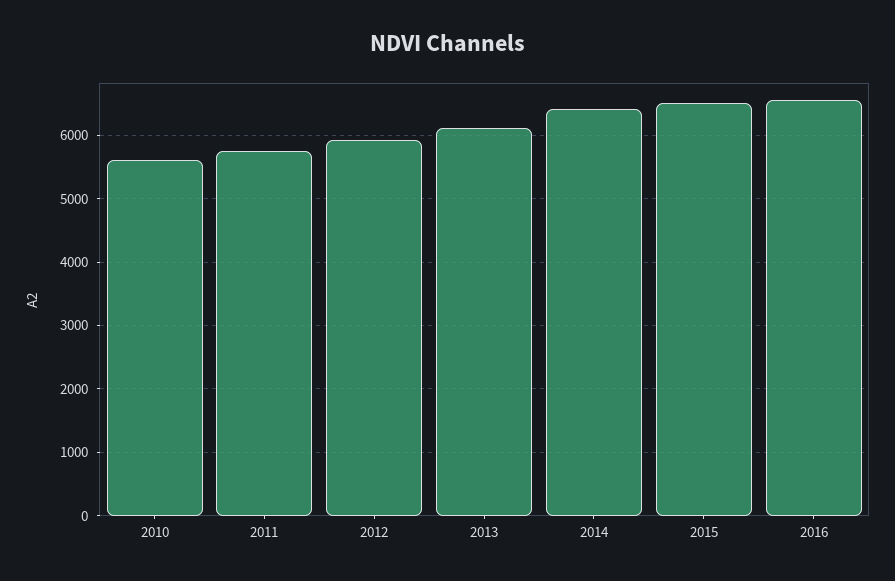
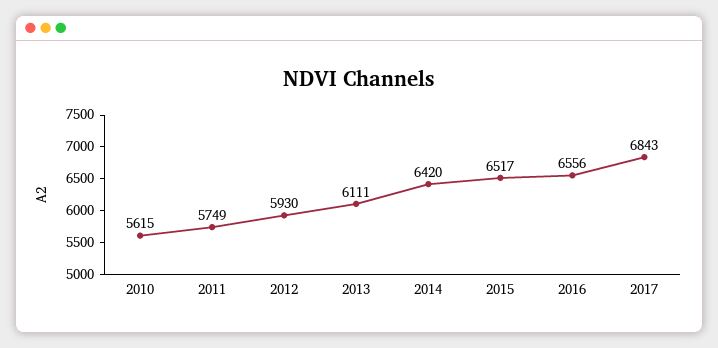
2017: none -> 6843

